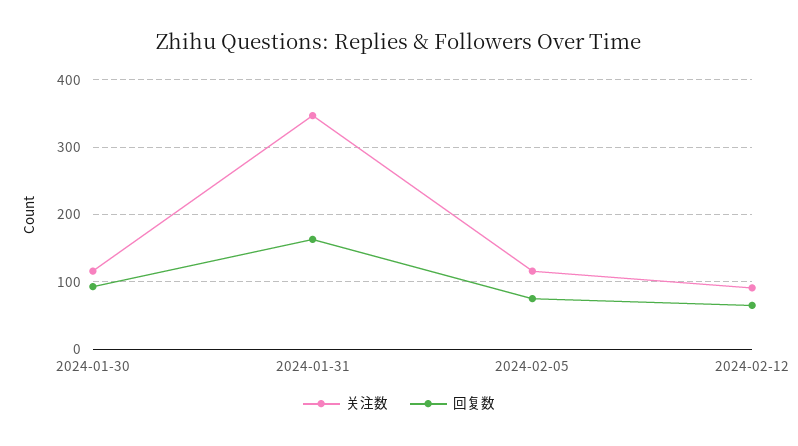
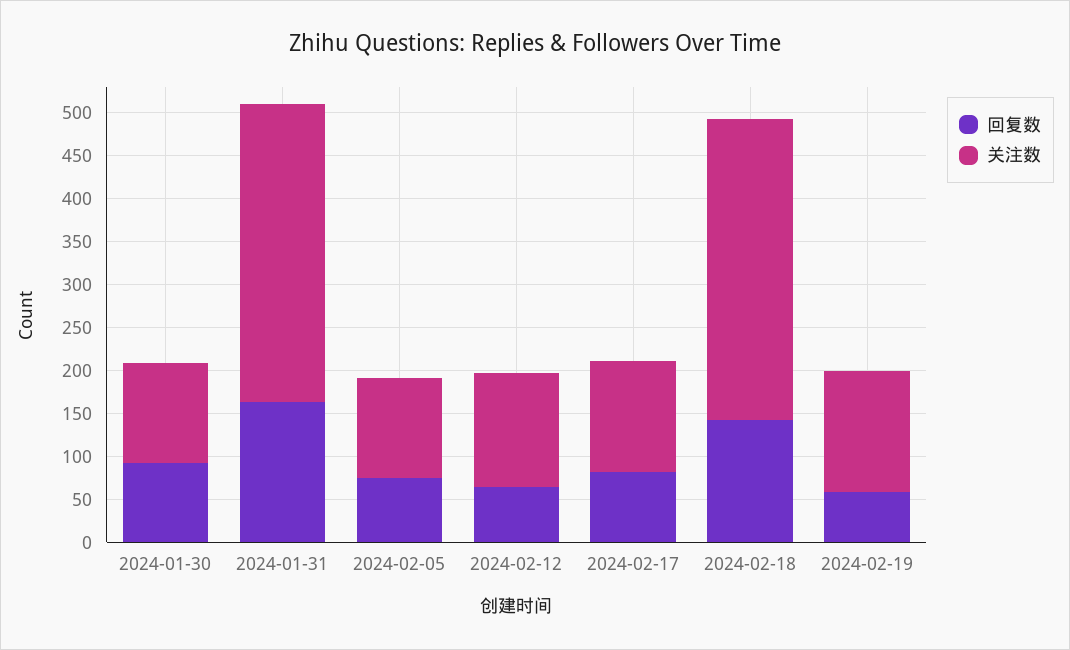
关注数, 2024-02-12: 90 -> 130
回复数, 2024-02-17: none -> 80
关注数, 2024-02-17: none -> 130
回复数, 2024-02-18: none -> 140
关注数, 2024-02-18: none -> 350
回复数, 2024-02-19: none -> 60
关注数, 2024-02-19: none -> 140

